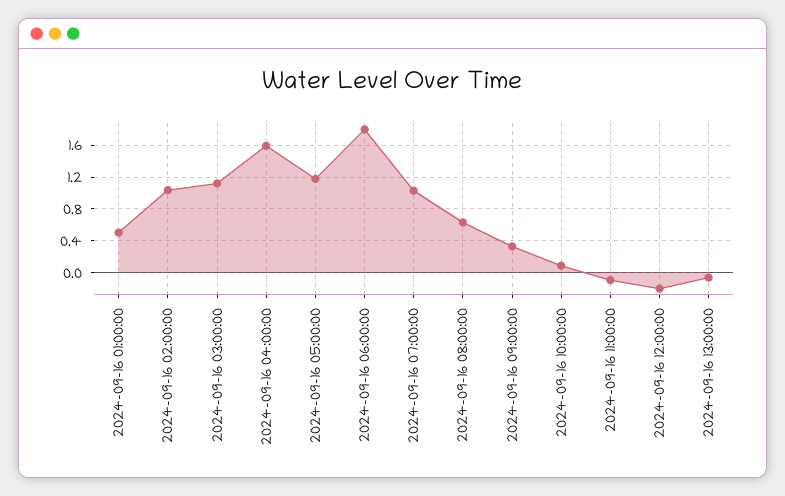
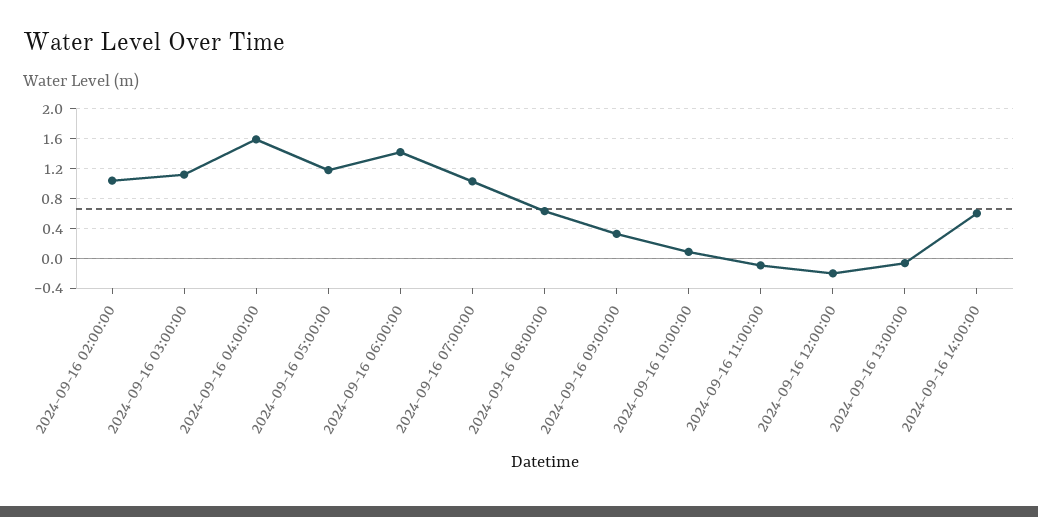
2024-09-16 01:00:00: 0.5 -> none
2024-09-16 06:00:00: 1.8 -> 1.4
2024-09-16 14:00:00: none -> 0.6

